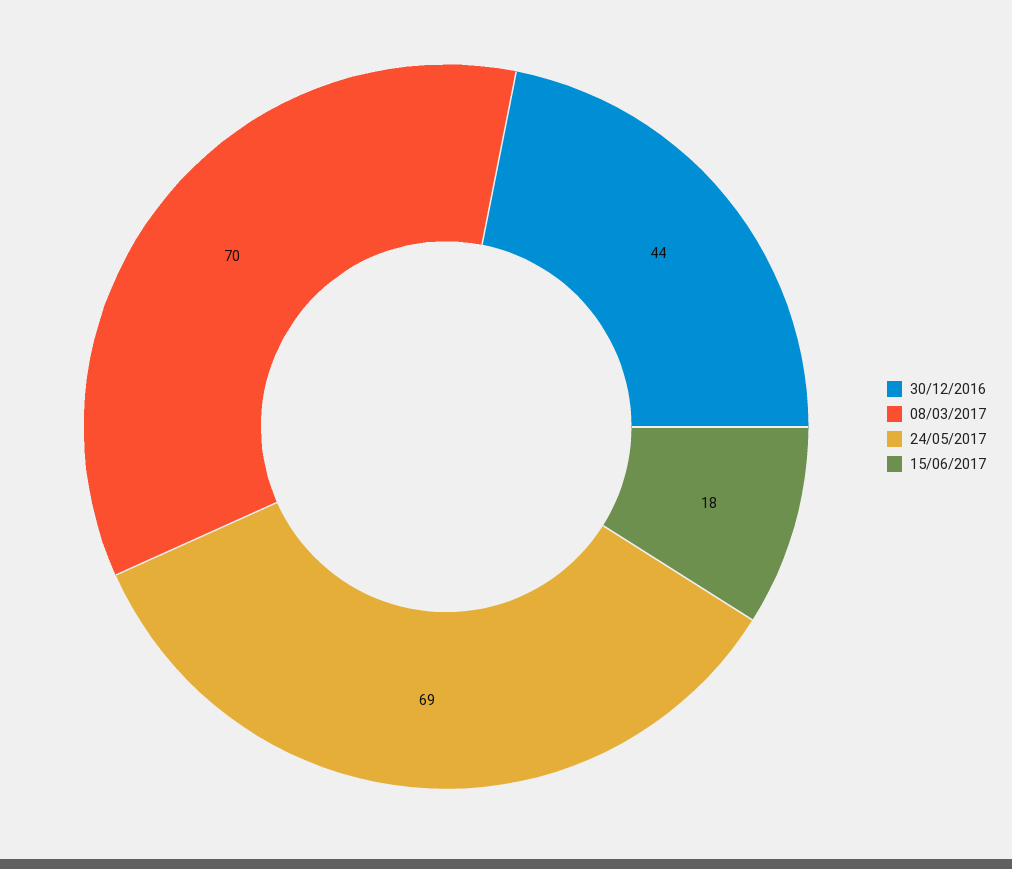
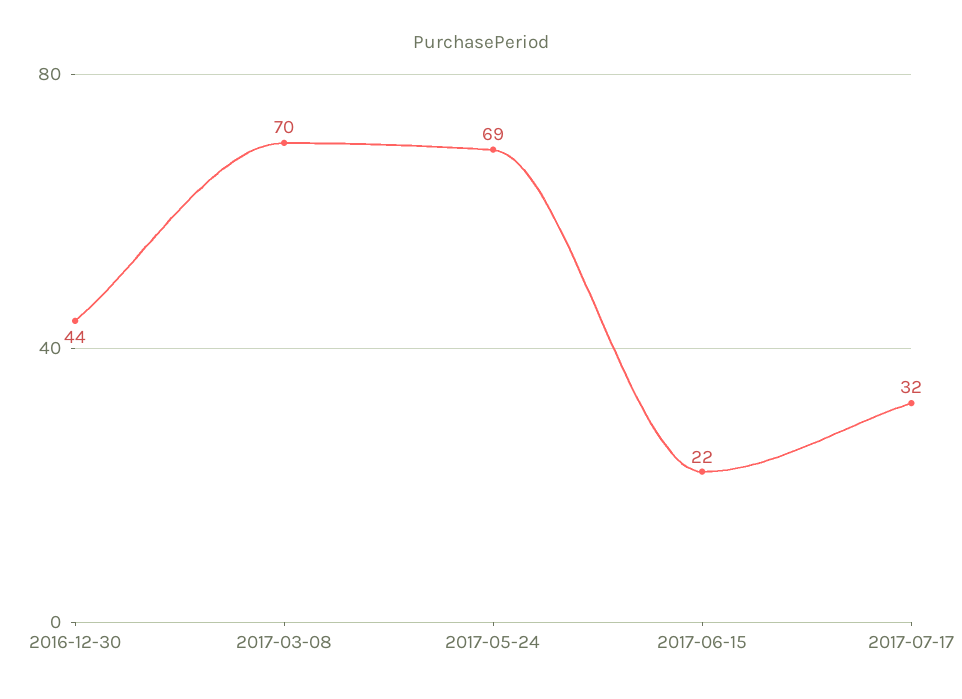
15/06/2017: 18 -> 22
2017-07-17: none -> 32

